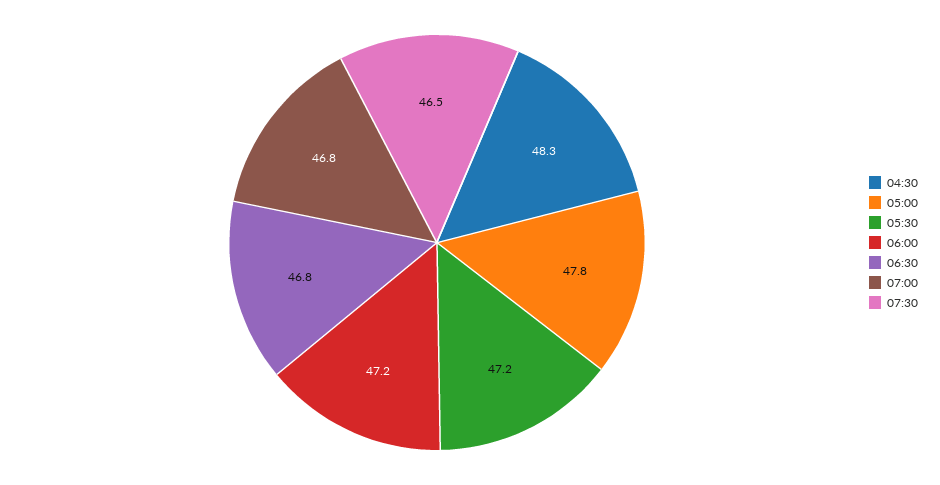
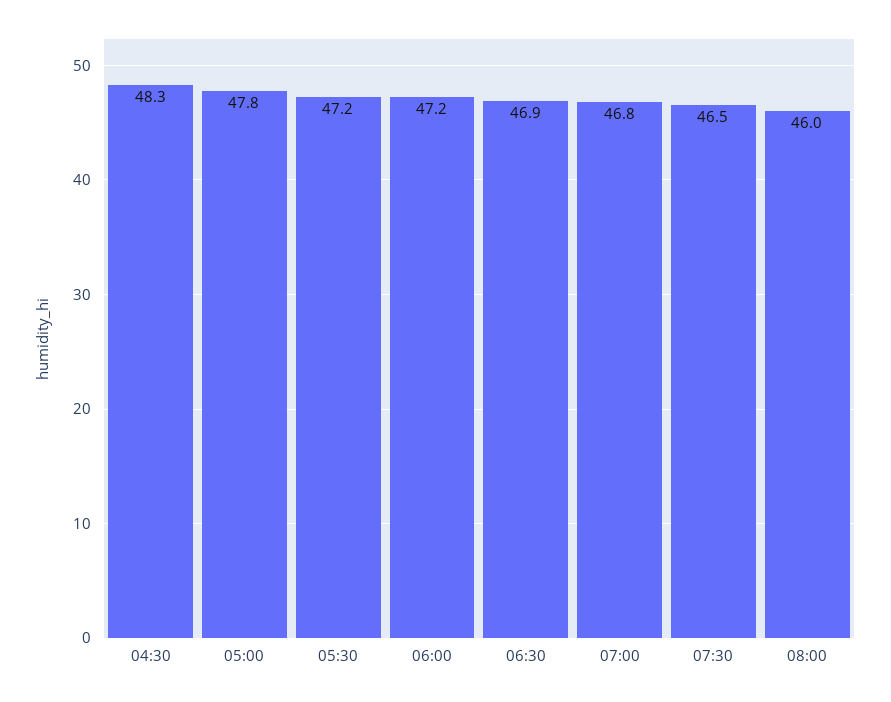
06:30: 46.8 -> 46.9
08:00: none -> 46

